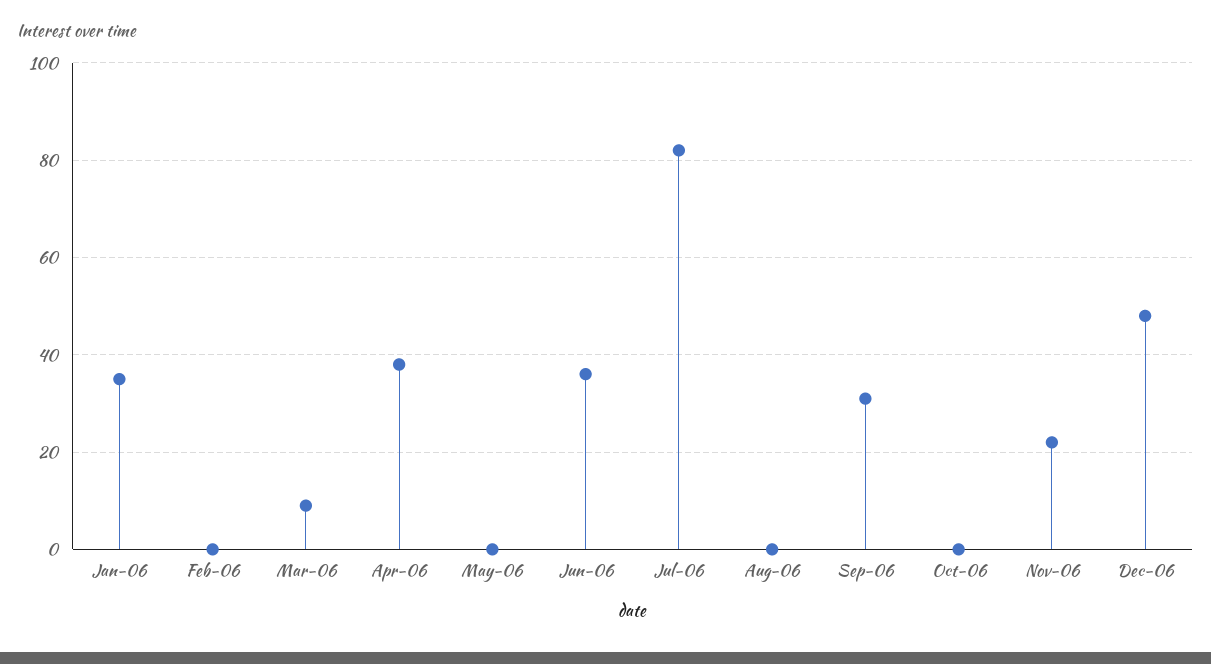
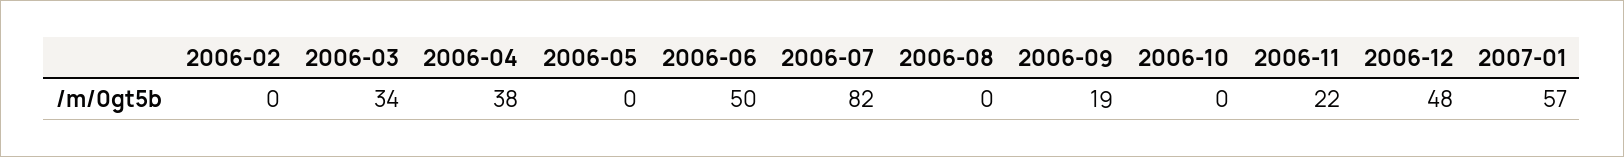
Jan-06: 35 -> none
Mar-06: 10 -> 34
Jun-06: 35 -> 50
Sep-06: 30 -> 19
2007-01: none -> 57

